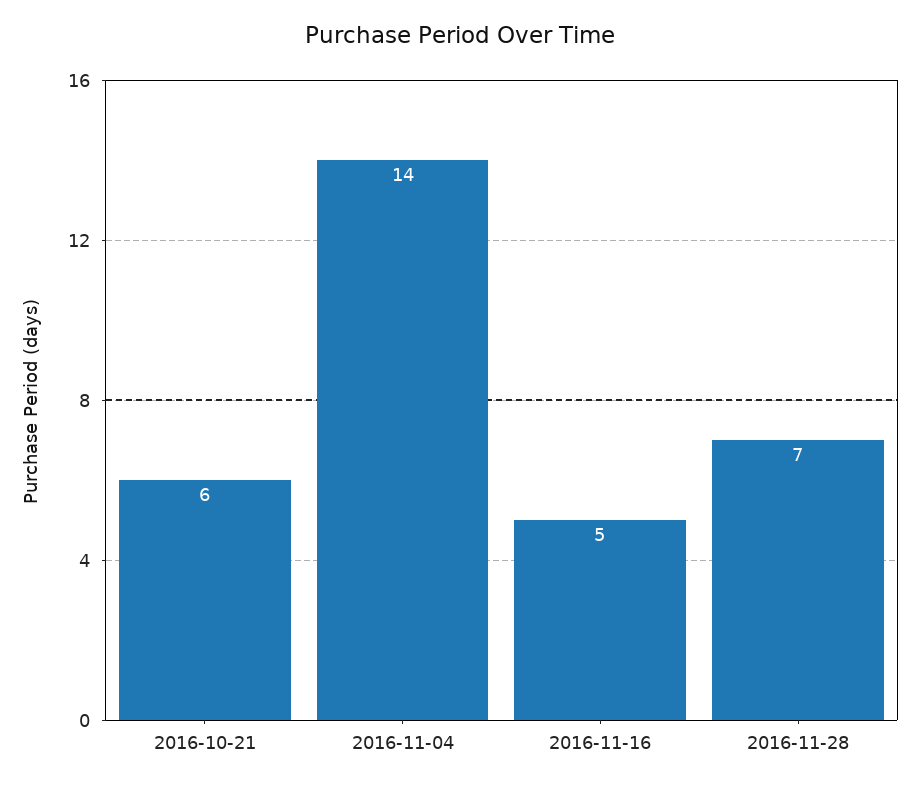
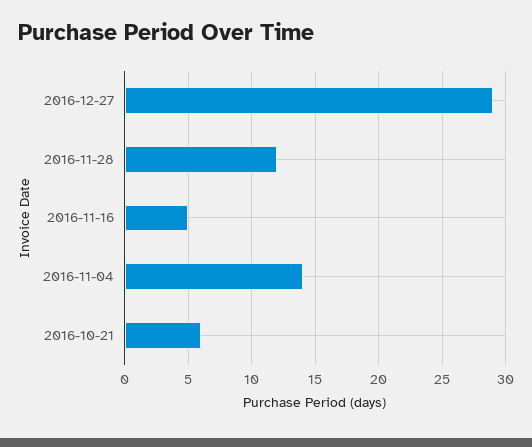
2016-11-28: 7 -> 12
2016-12-27: none -> 29

